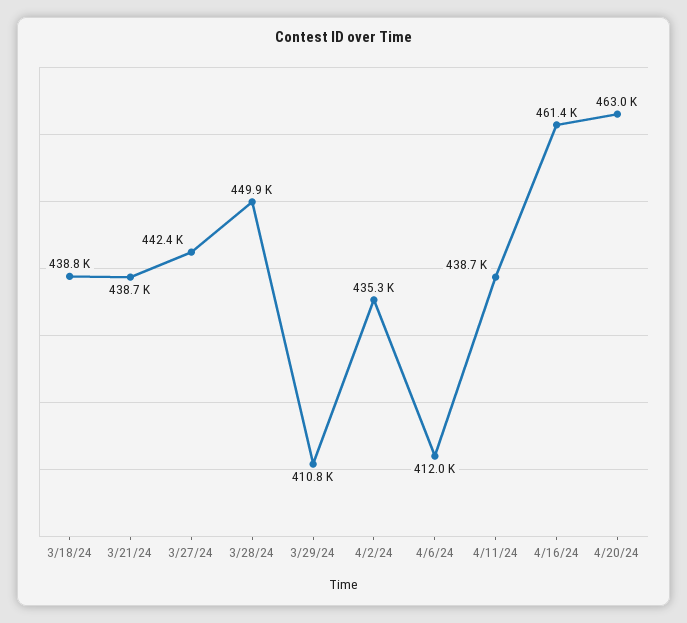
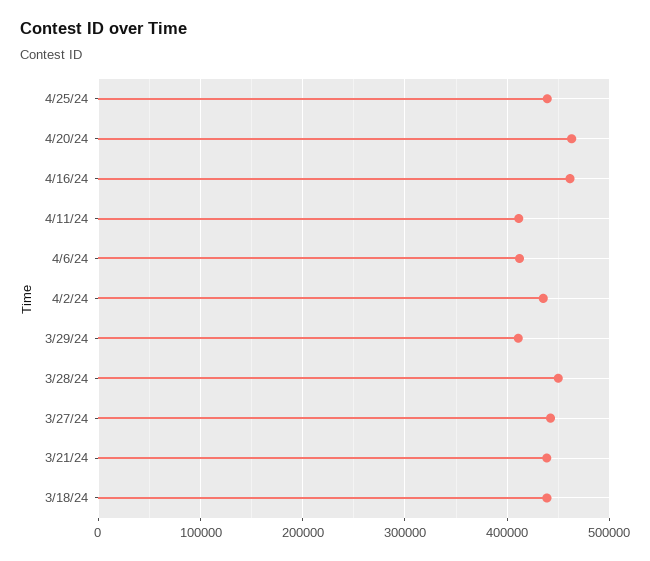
4/11/24: 438700 -> 410000
4/25/24: none -> 440000

